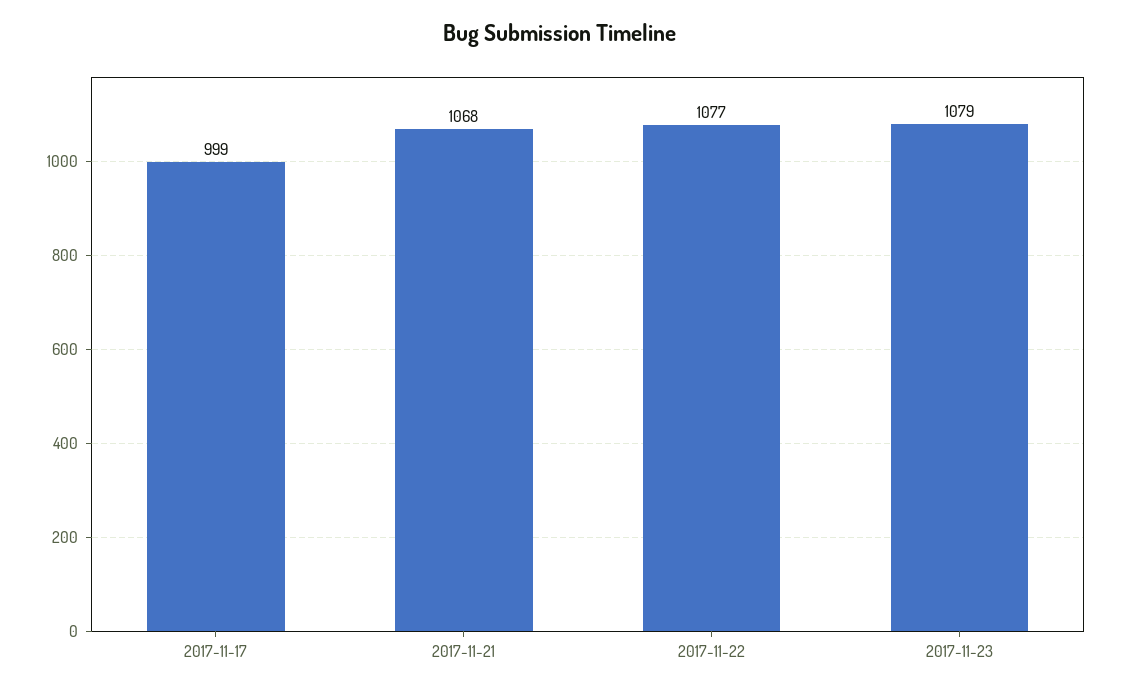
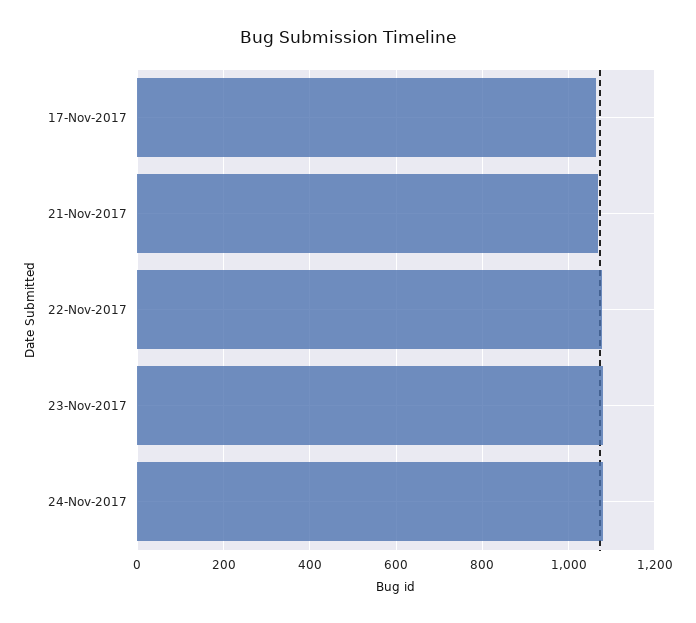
2017-11-17: 999 -> 1060
24-Nov-2017: none -> 1080

